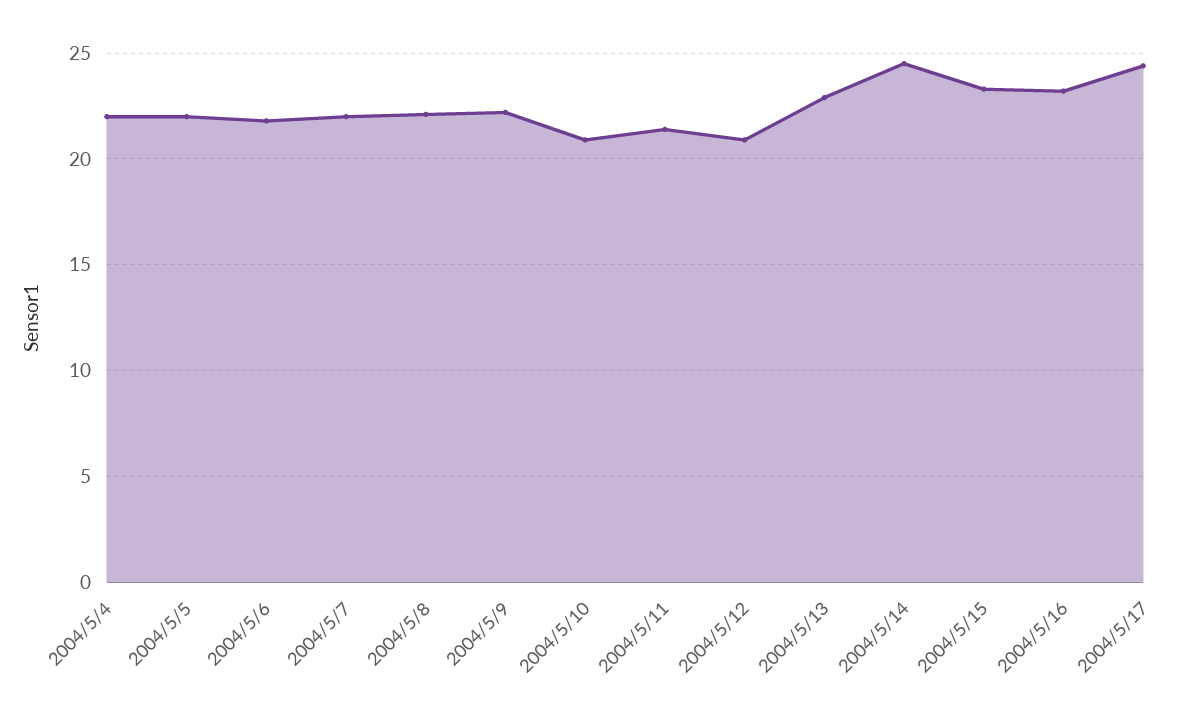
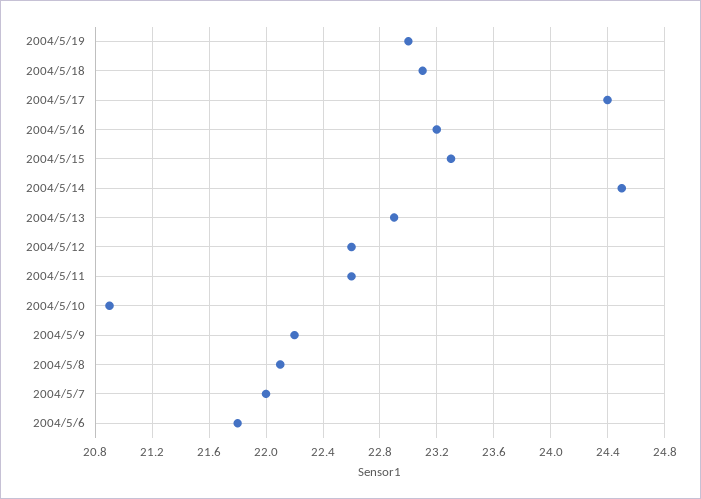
2004/5/4: 22 -> none
2004/5/5: 22 -> none
2004/5/11: 21.5 -> 22.6
2004/5/12: 21 -> 22.6
2004/5/19: none -> 23
2004/5/18: none -> 23.1

